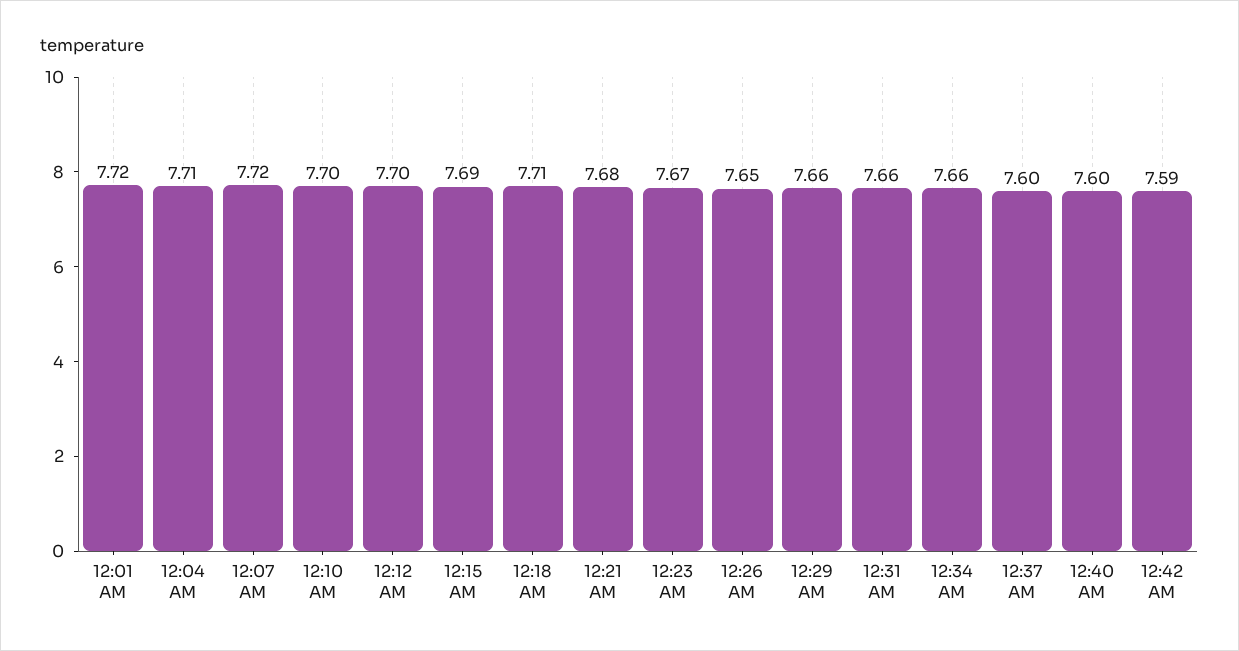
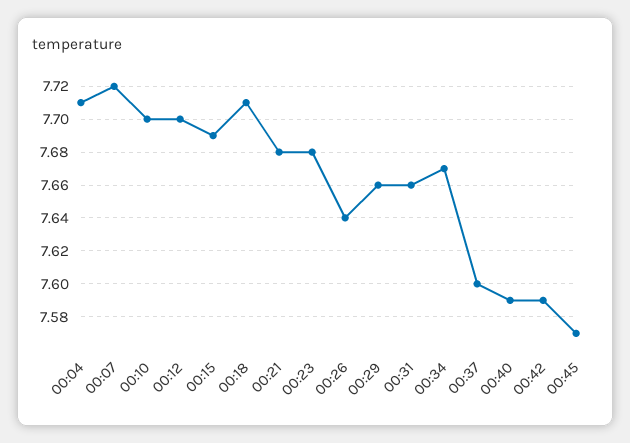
12:01 AM: 7.72 -> none
12:23 AM: 7.67 -> 7.68
12:26 AM: 7.65 -> 7.64
12:34 AM: 7.66 -> 7.67
12:40 AM: 7.6 -> 7.59
00:45: none -> 7.57

